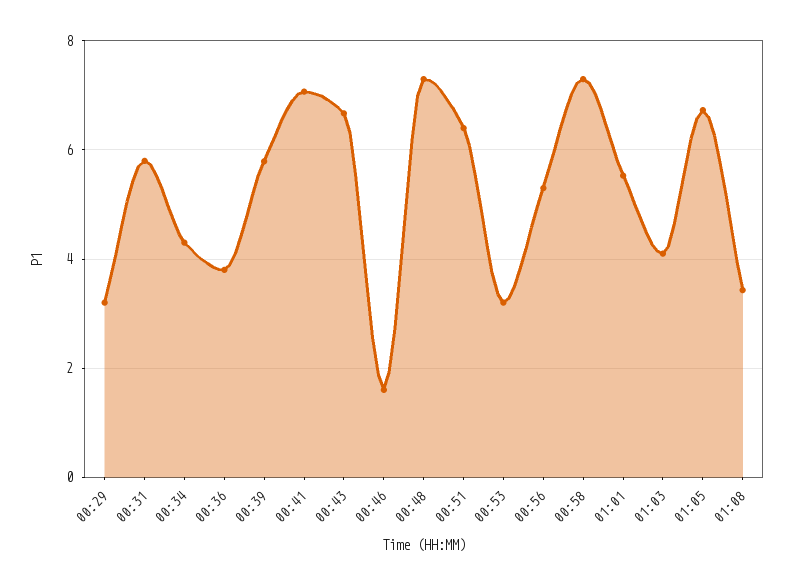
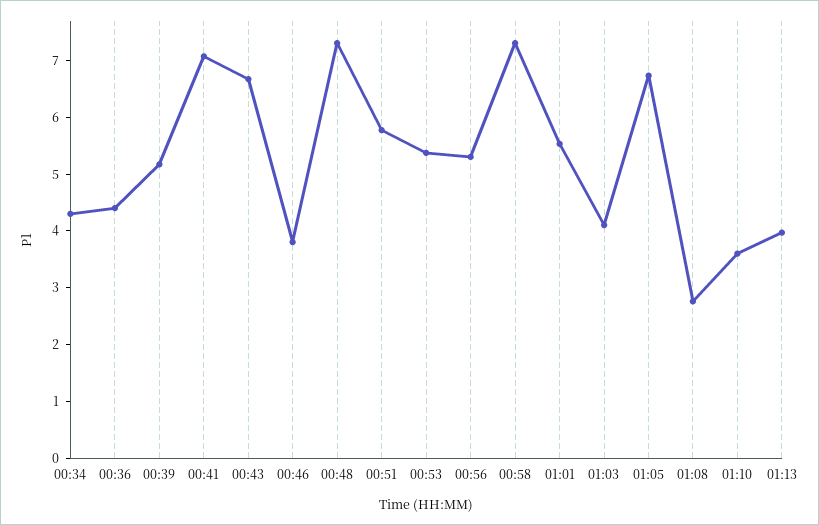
00:29: 3.2 -> none
00:31: 5.8 -> none
00:36: 3.8 -> 4.4
00:39: 5.8 -> 5.2
00:46: 1.6 -> 3.8
00:51: 6.4 -> 5.8
00:53: 3.2 -> 5.4
01:08: 3.4 -> 2.8
01:10: none -> 3.6
01:13: none -> 4

